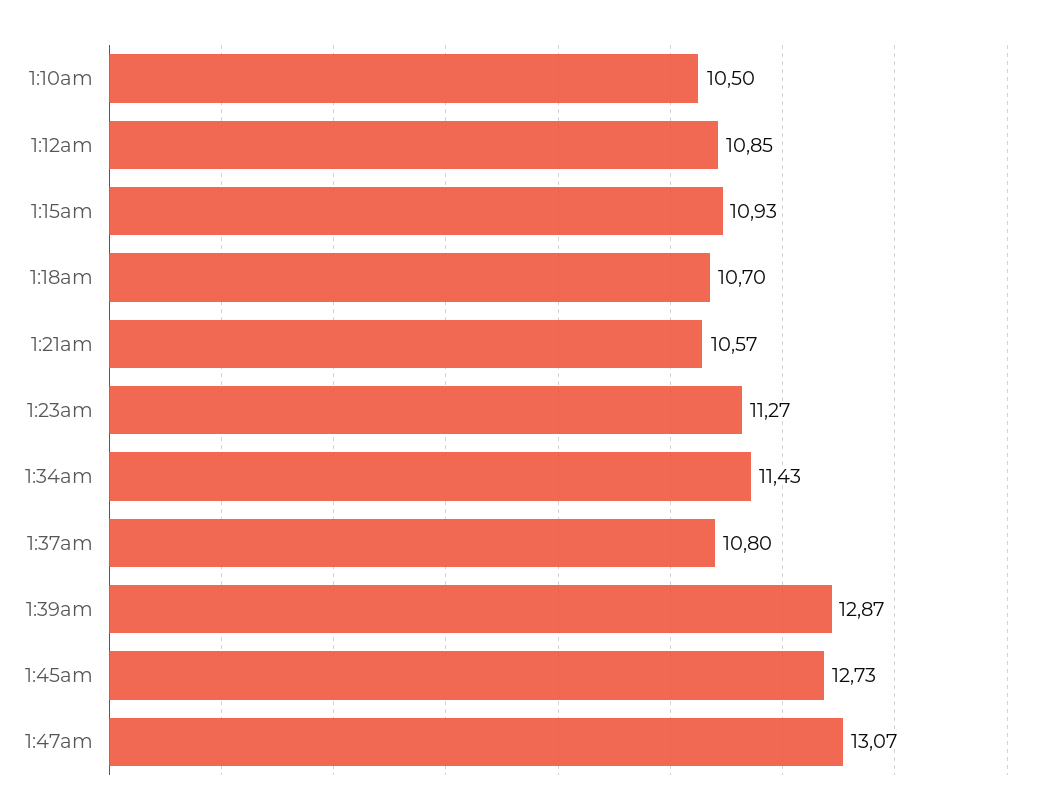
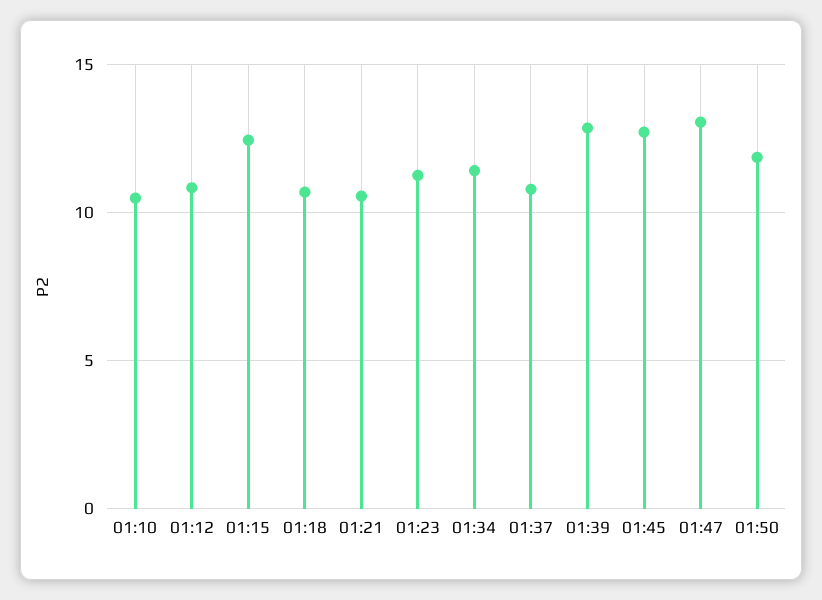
1:15am: 10.93 -> 12.5
01:50: none -> 12

